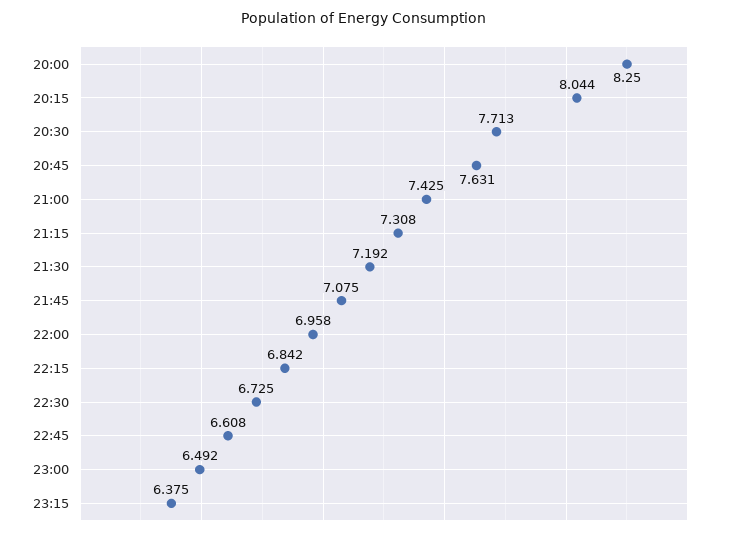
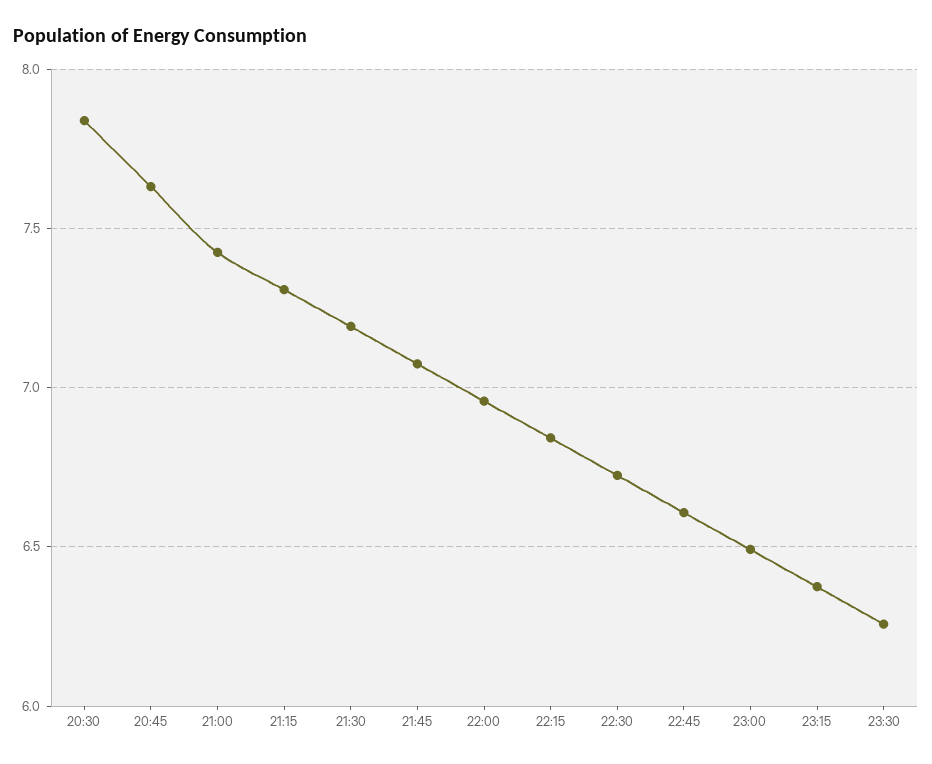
20:00: 8.25 -> none
20:15: 8.044 -> none
20:30: 7.713 -> 7.85
23:30: none -> 6.25

